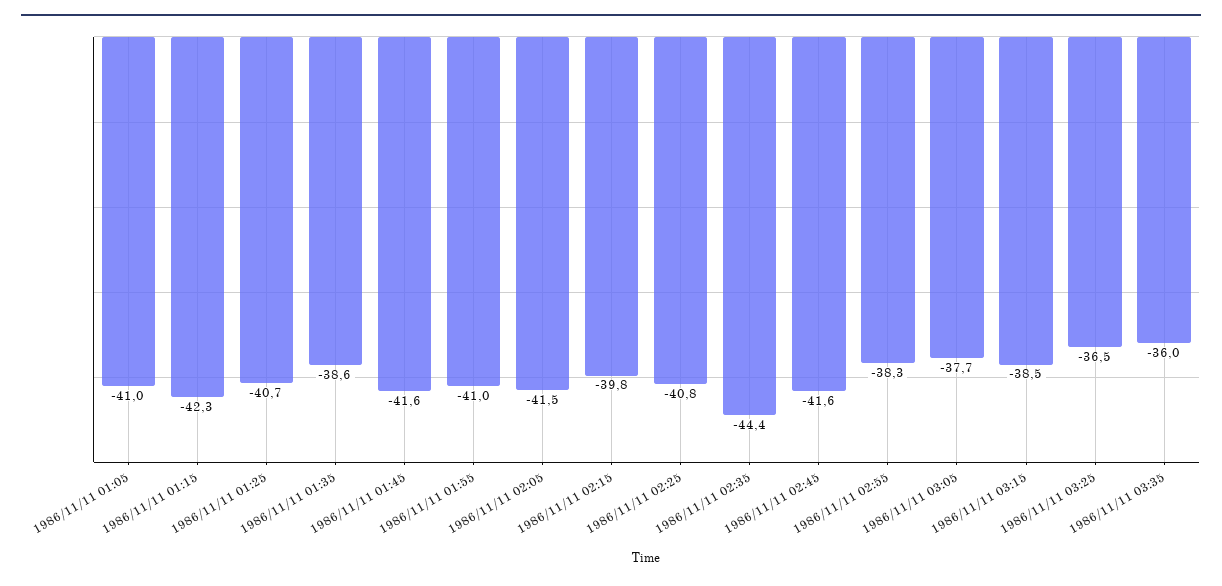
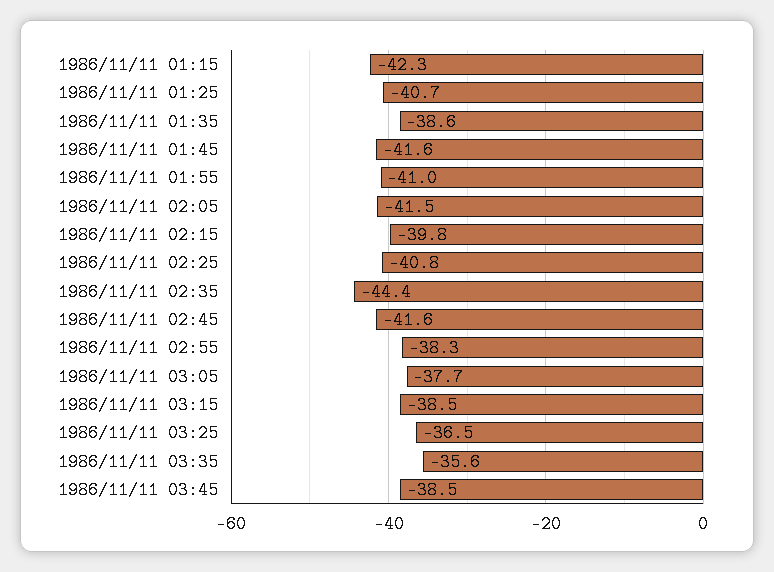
1986/11/11 01:05: -41 -> none
1986/11/11 03:35: -36 -> -35.6
1986/11/11 03:45: none -> -38.5

